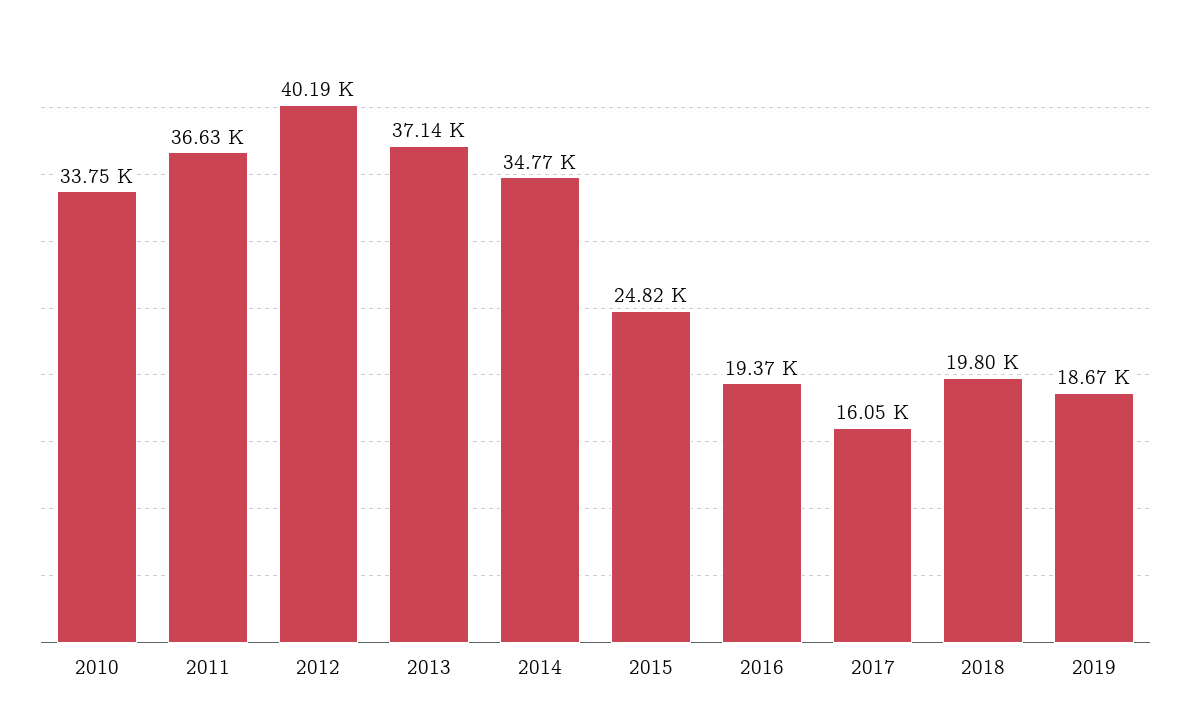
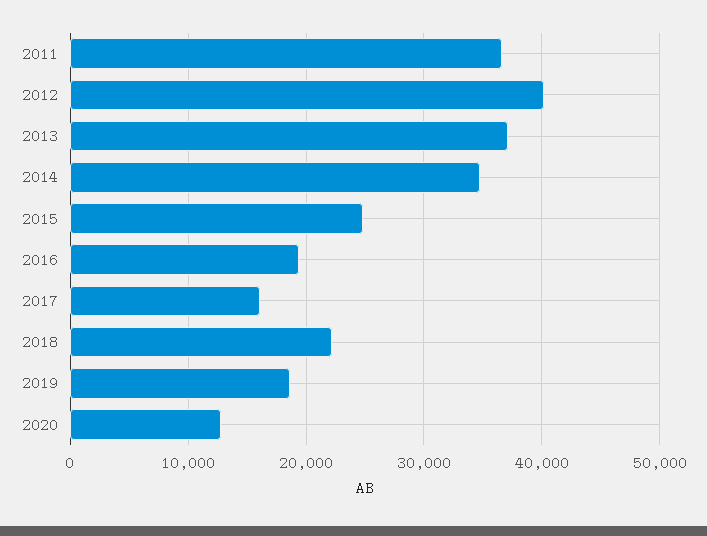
2010: 33750 -> none
2018: 19800 -> 22000
2020: none -> 13000

